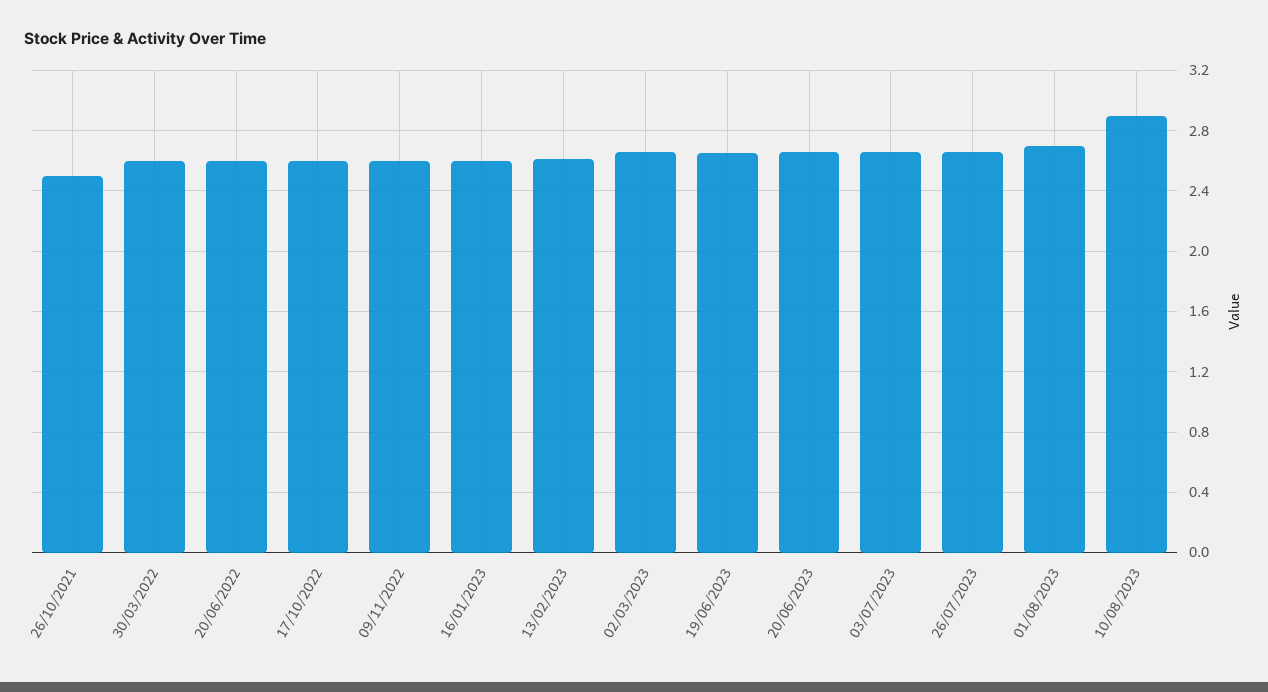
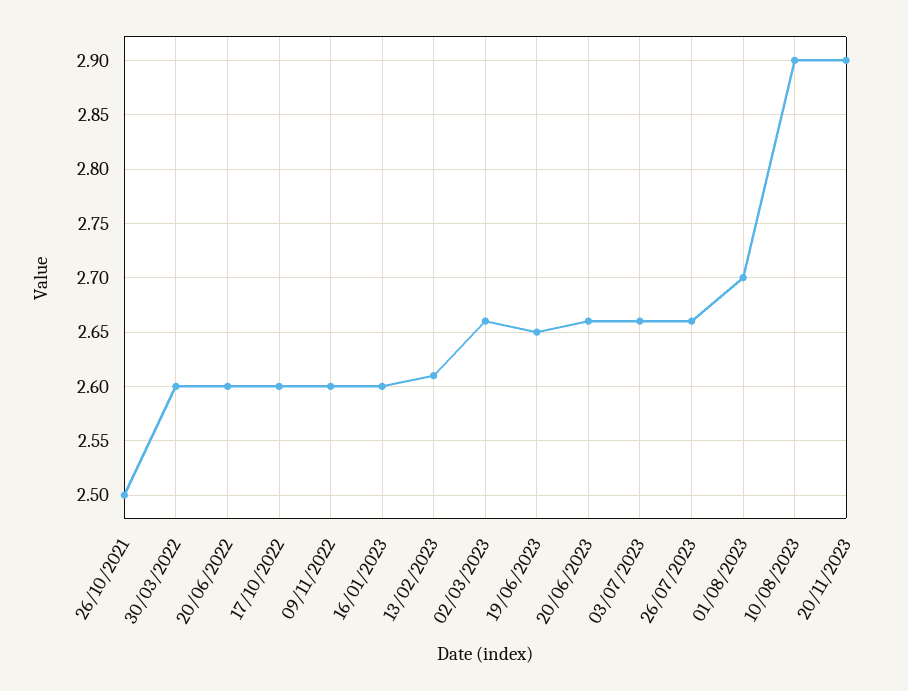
20/11/2023: none -> 2.9

